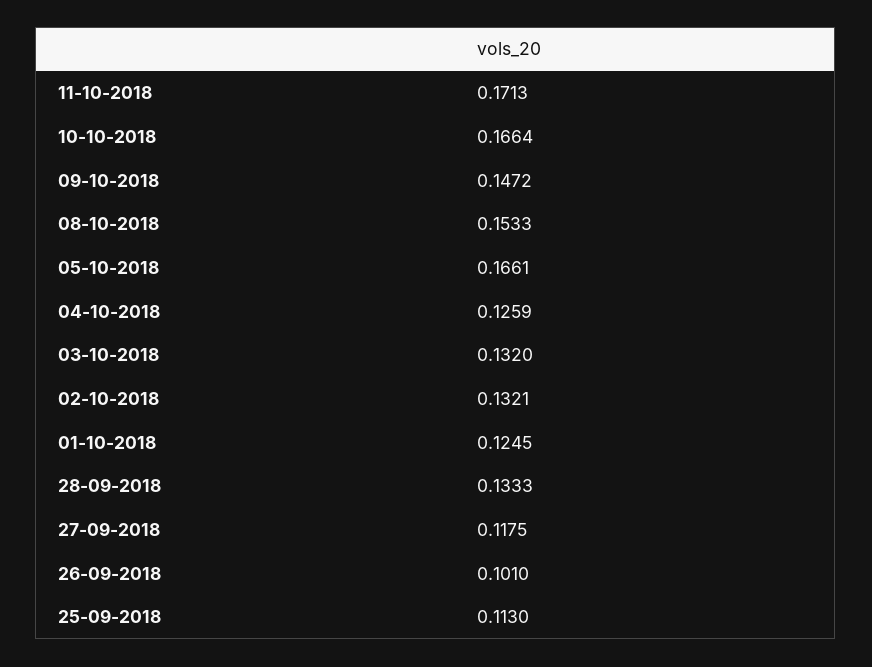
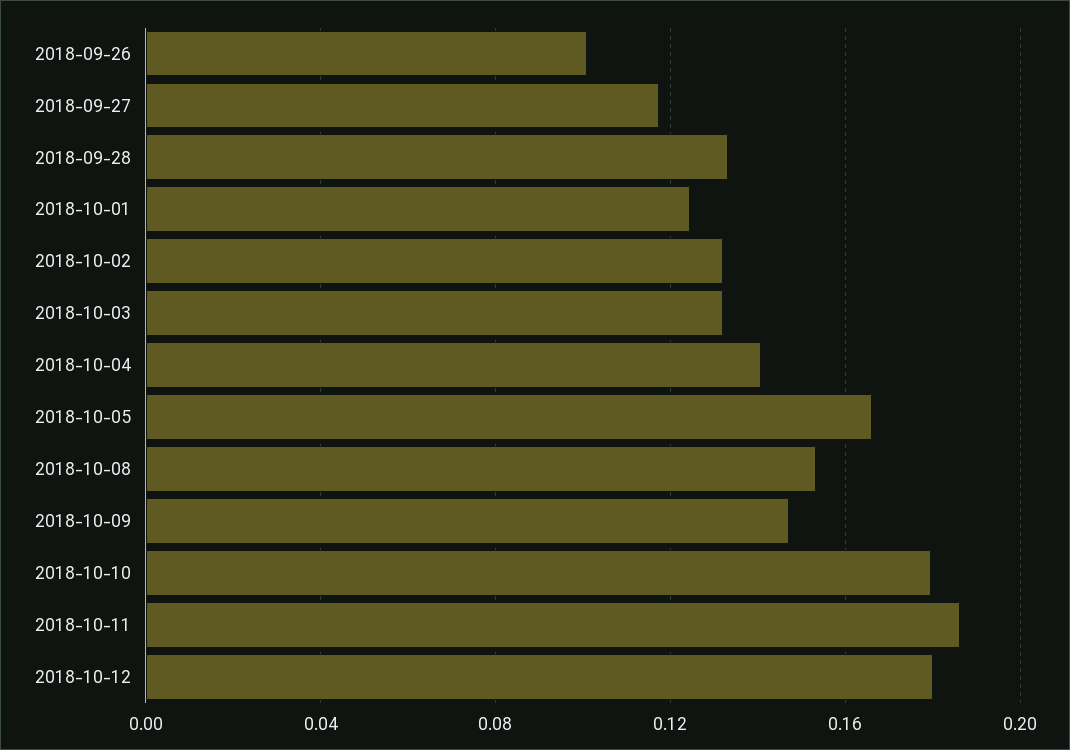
11-10-2018: 0.1713 -> 0.185
10-10-2018: 0.1664 -> 0.18
04-10-2018: 0.1259 -> 0.14
25-09-2018: 0.113 -> none
2018-10-12: none -> 0.18

